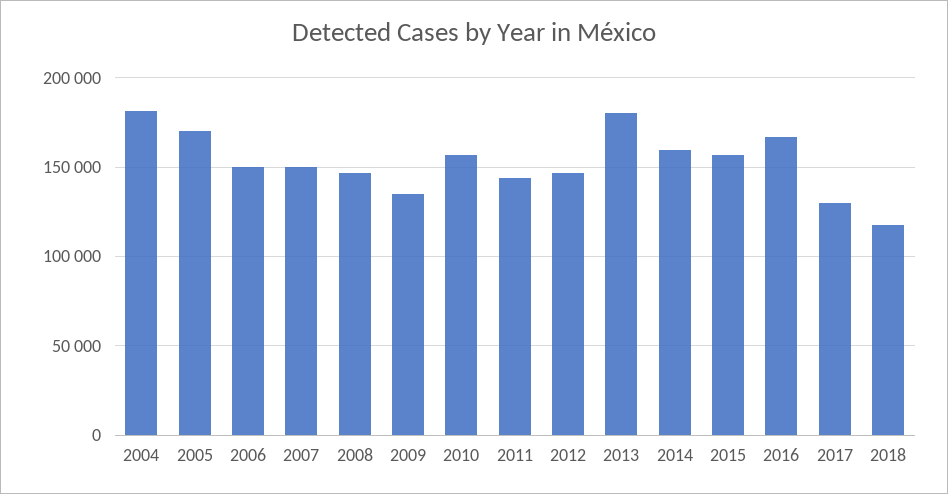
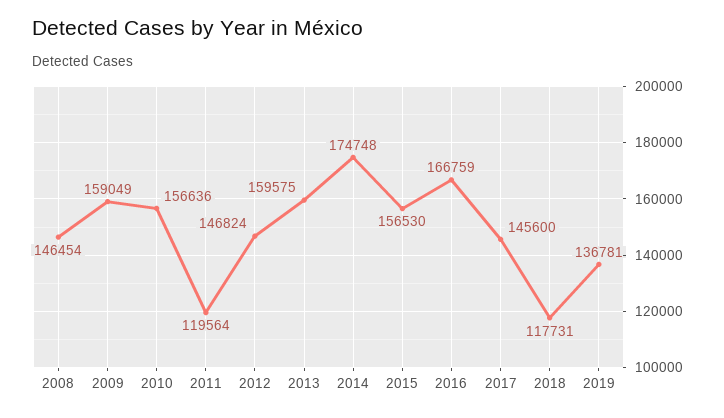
2004: 180000 -> none
2005: 170000 -> none
2006: 150000 -> none
2007: 150000 -> none
2009: 135000 -> 159049
2011: 145000 -> 119564
2013: 180000 -> 159575
2014: 160000 -> 174748
2017: 130000 -> 145600
2019: none -> 136781

